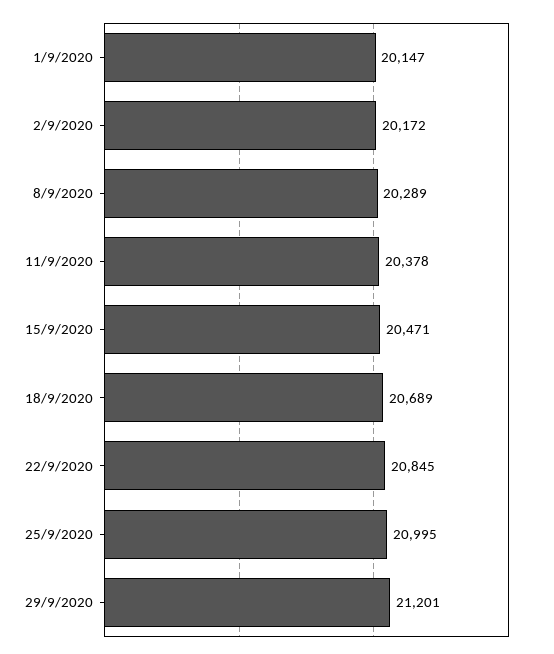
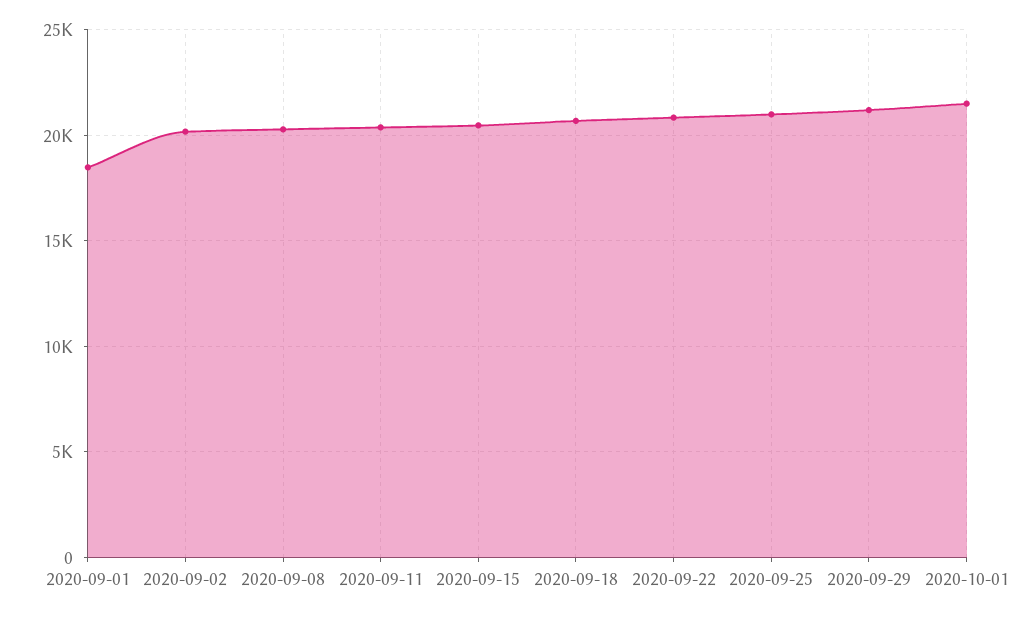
1/9/2020: 20147 -> 18500
2020-10-01: none -> 21500

